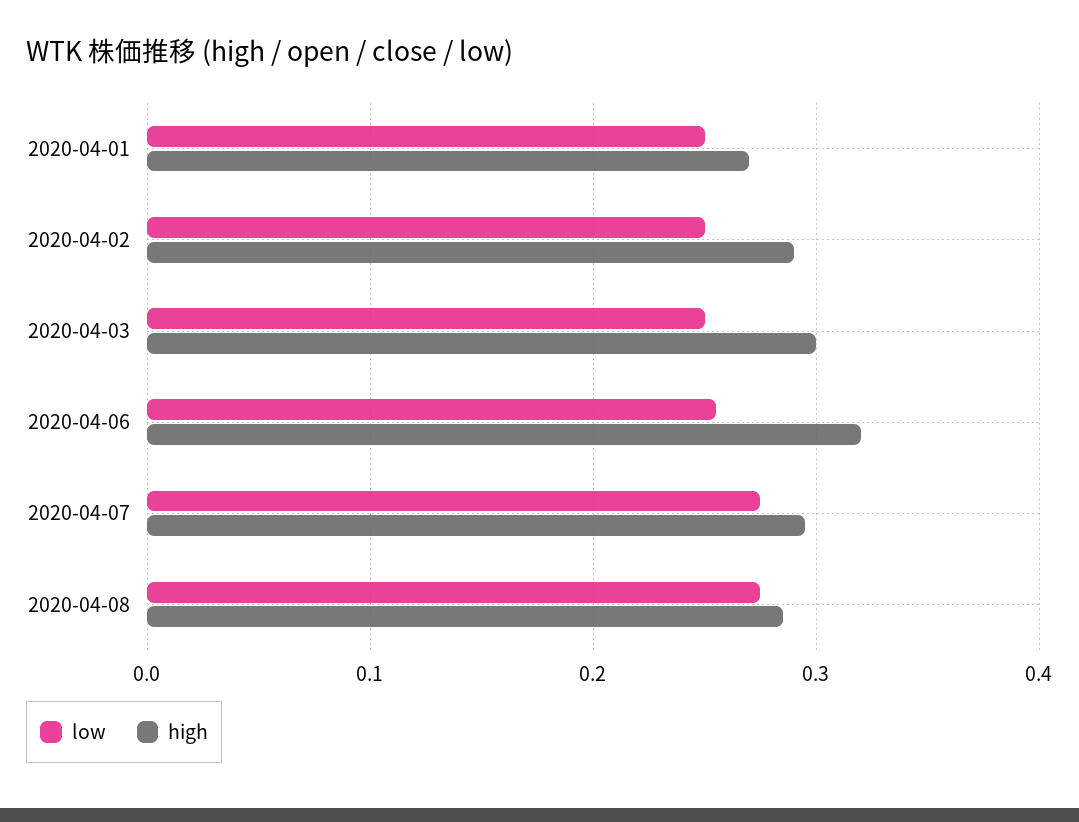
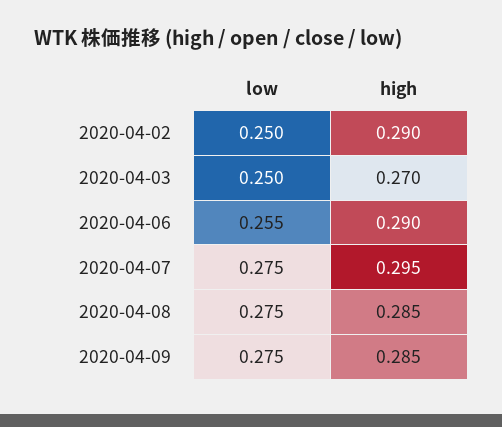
low, 2020-04-01: 0.25 -> none
high, 2020-04-01: 0.27 -> none
high, 2020-04-03: 0.3 -> 0.27
high, 2020-04-06: 0.32 -> 0.29
low, 2020-04-09: none -> 0.275
high, 2020-04-09: none -> 0.285

